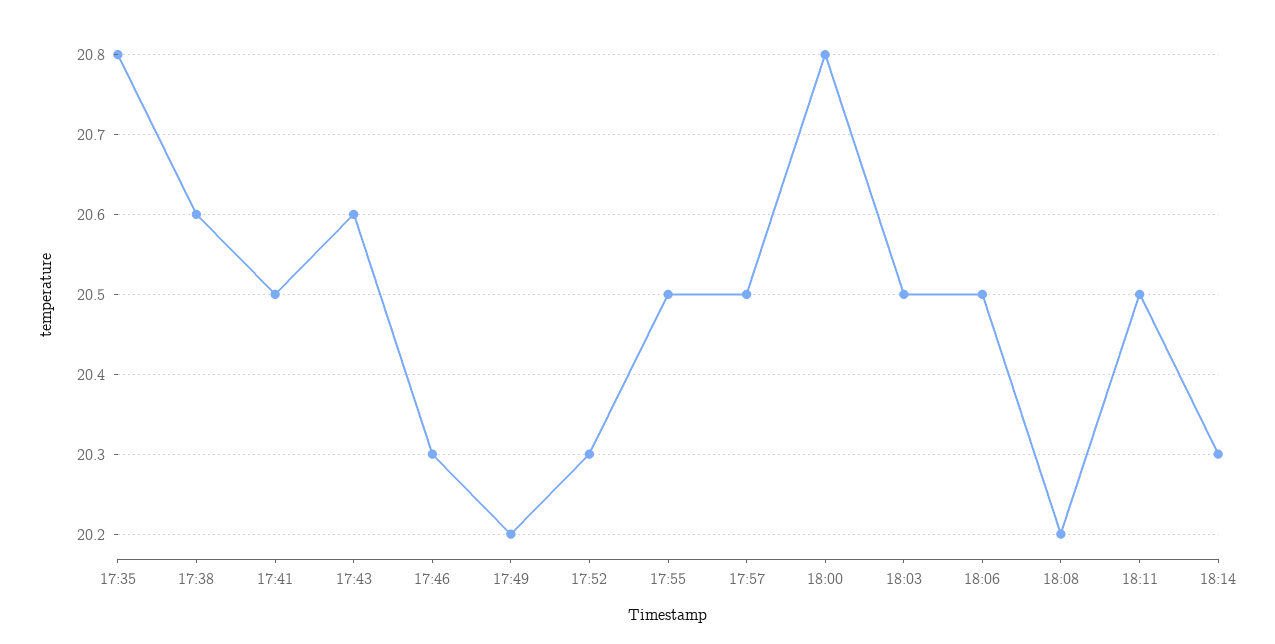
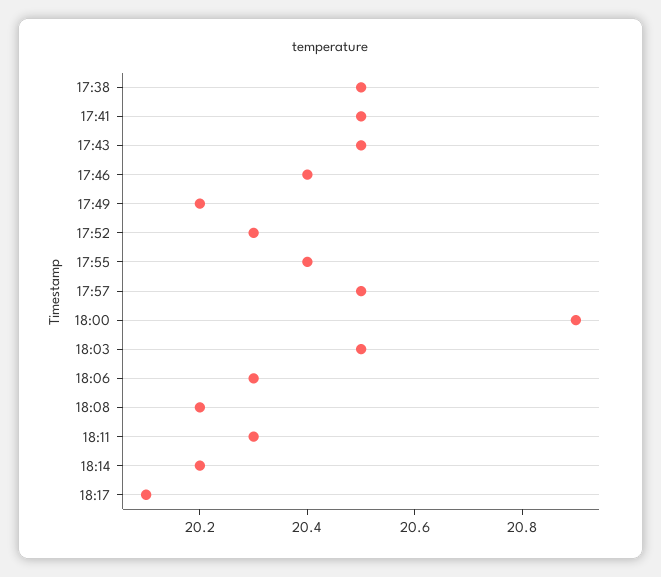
17:35: 20.8 -> none
17:38: 20.6 -> 20.5
17:43: 20.6 -> 20.5
17:46: 20.3 -> 20.4
17:55: 20.5 -> 20.4
18:00: 20.8 -> 20.9
18:06: 20.5 -> 20.3
18:11: 20.5 -> 20.3
18:14: 20.3 -> 20.2
18:17: none -> 20.1

